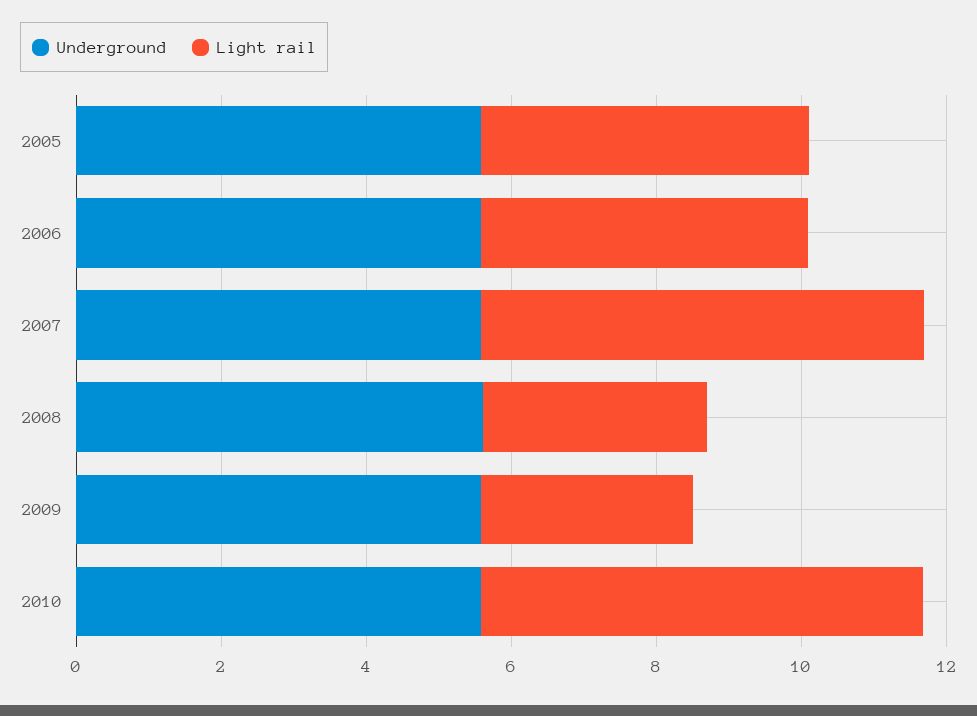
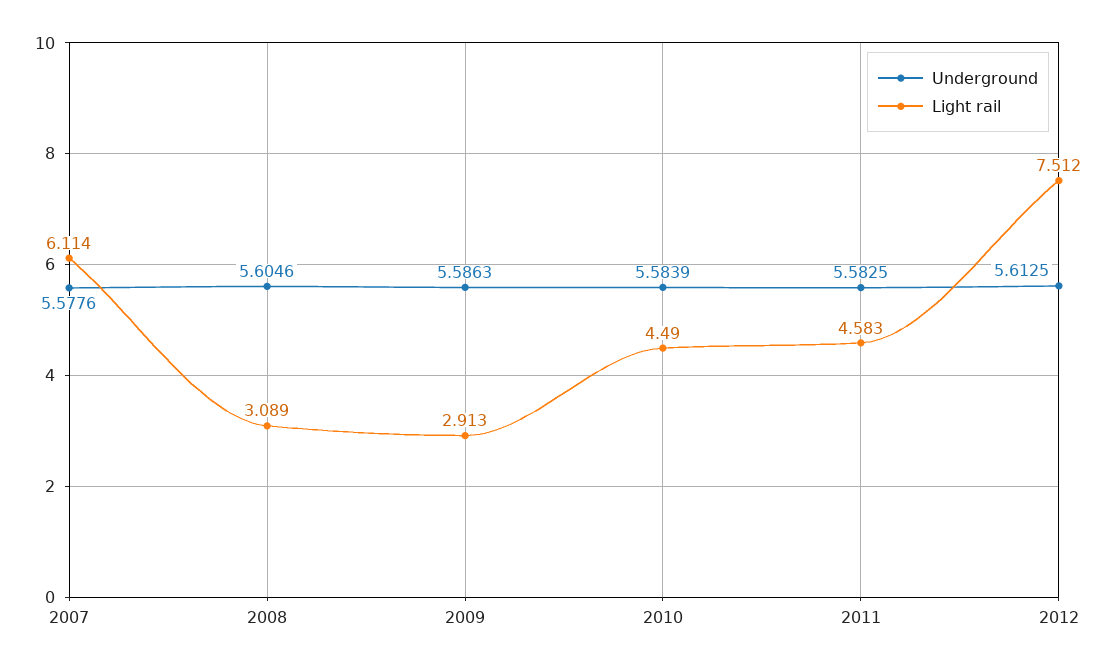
Underground, 2005: 5.5 -> none
Light rail, 2005: 4.5 -> none
Underground, 2006: 5.5 -> none
Light rail, 2006: 4.5 -> none
Light rail, 2010: 6 -> 4.49
Underground, 2011: none -> 5.5825
Light rail, 2011: none -> 4.583
Underground, 2012: none -> 5.6125
Light rail, 2012: none -> 7.512

